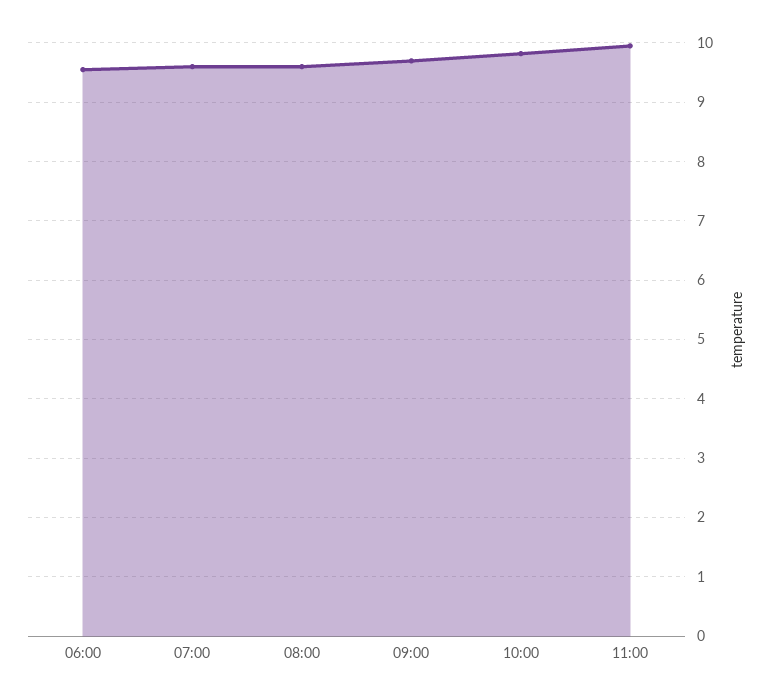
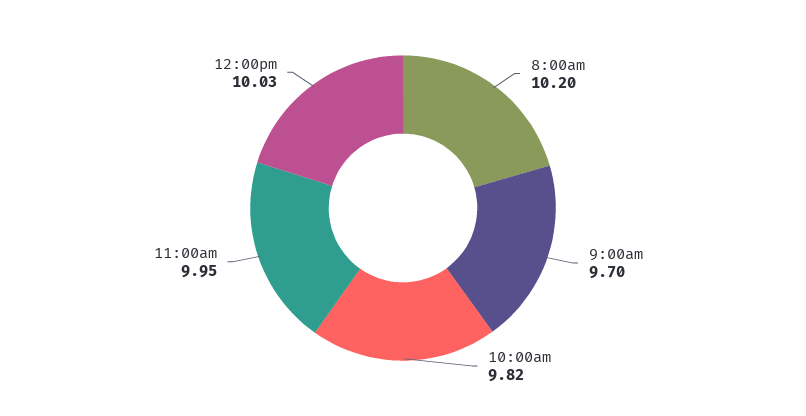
06:00: 9.6 -> none
07:00: 9.6 -> none
08:00: 9.6 -> 10.2
12:00pm: none -> 10.03

